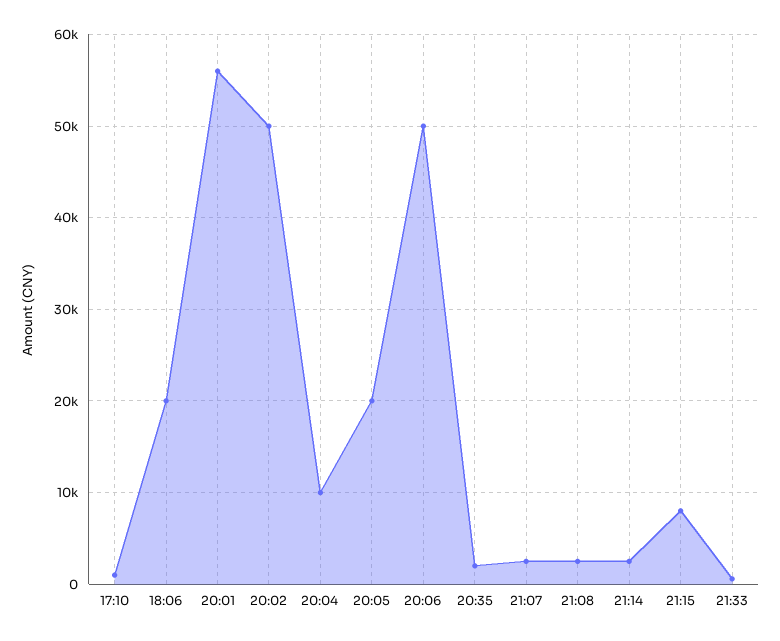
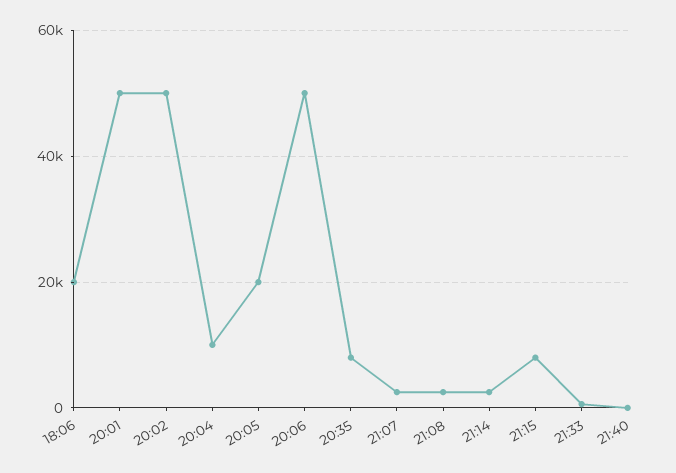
17:10: 1000 -> none
20:01: 56000 -> 50000
20:35: 2000 -> 8000
21:40: none -> 0

